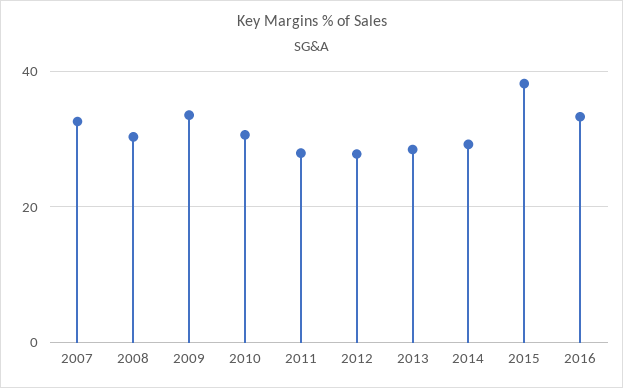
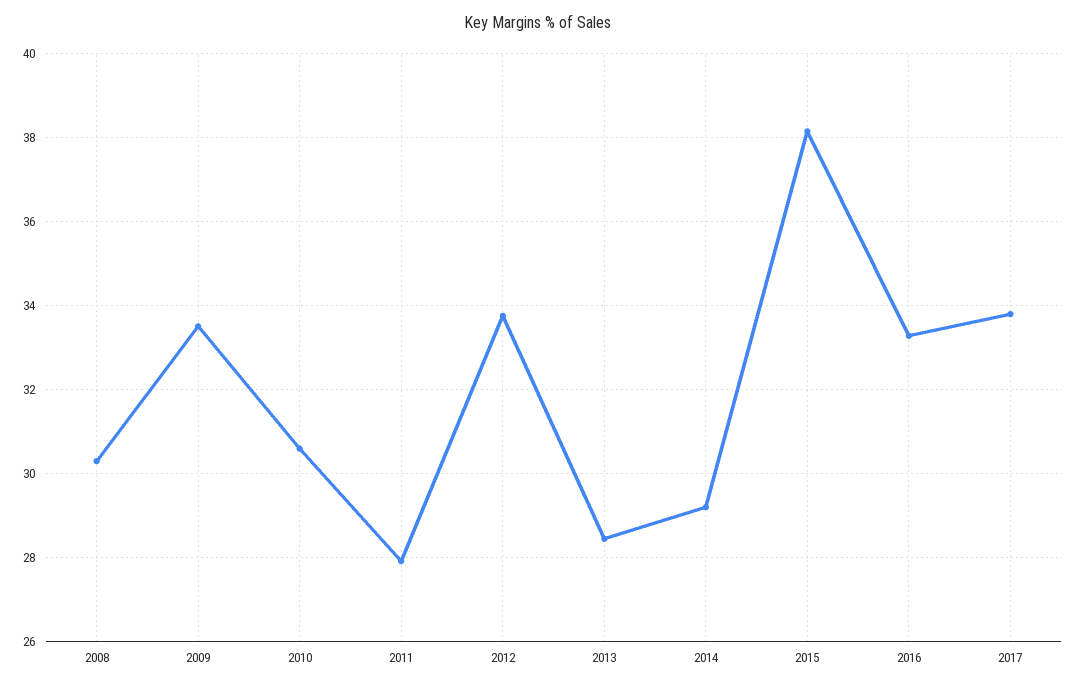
2007: 32 -> none
2012: 28 -> 33.8
2017: none -> 33.8

